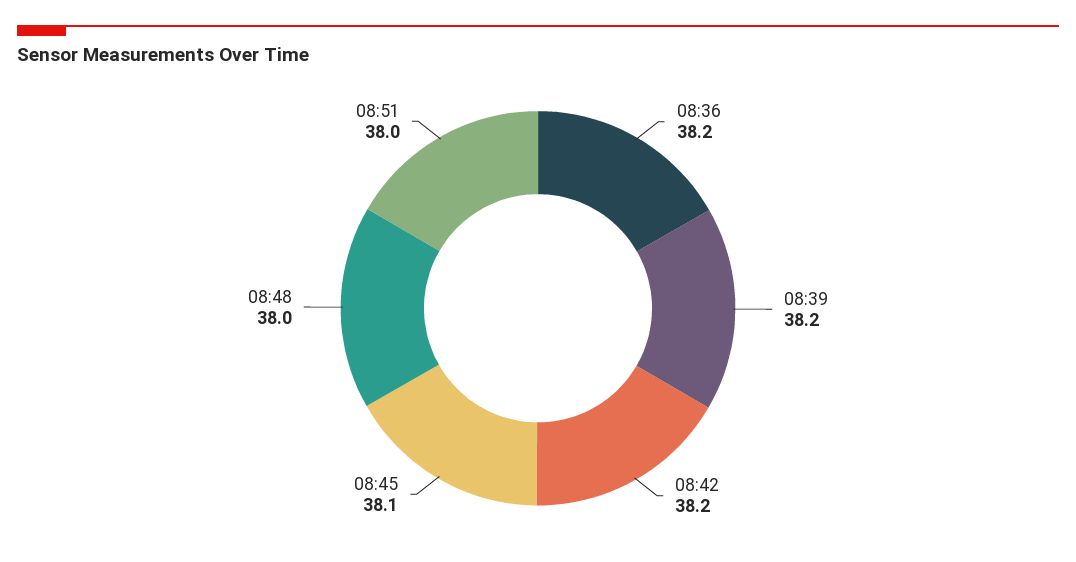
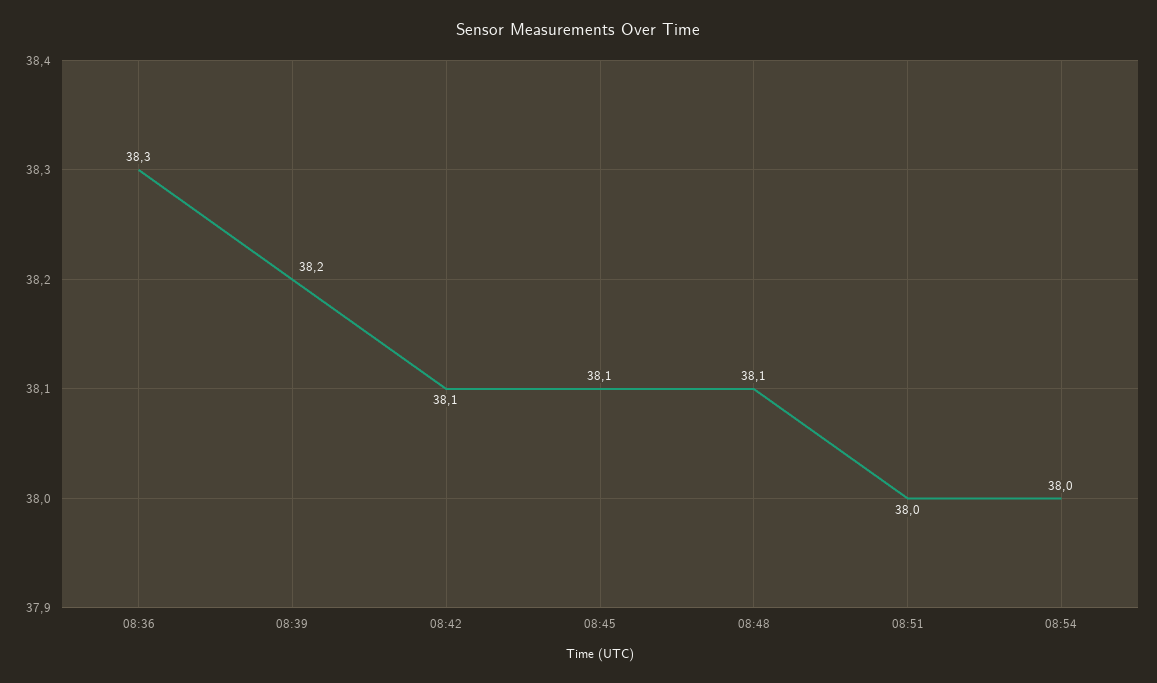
08:36: 38.2 -> 38.3
08:42: 38.2 -> 38.1
08:48: 38 -> 38.1
08:54: none -> 38

